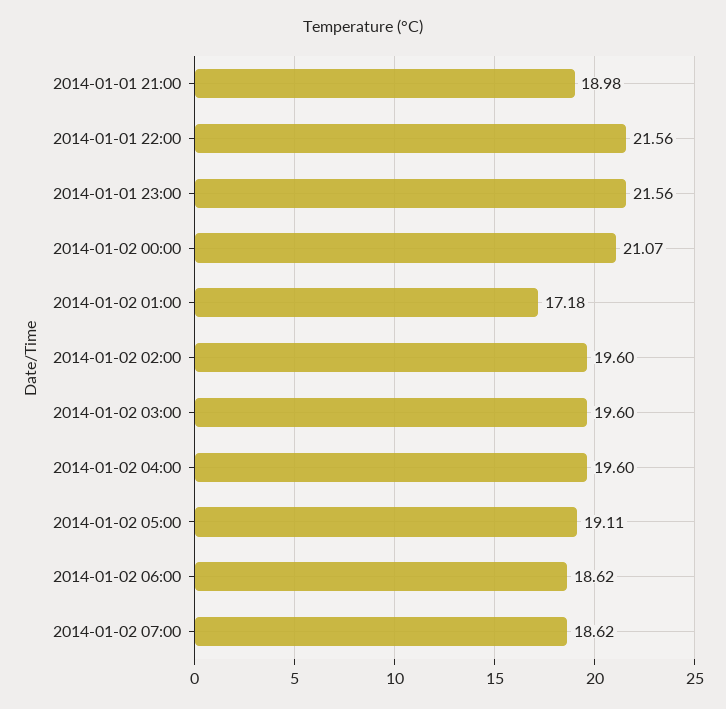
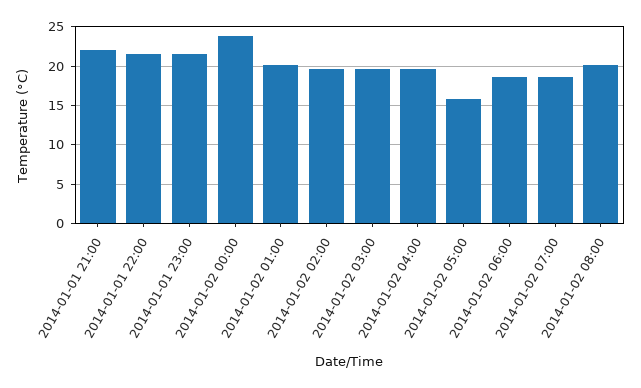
2014-01-01 21:00: 18.98 -> 22
2014-01-02 00:00: 21.07 -> 24
2014-01-02 01:00: 17.18 -> 20
2014-01-02 05:00: 19.11 -> 16
2014-01-02 08:00: none -> 20

